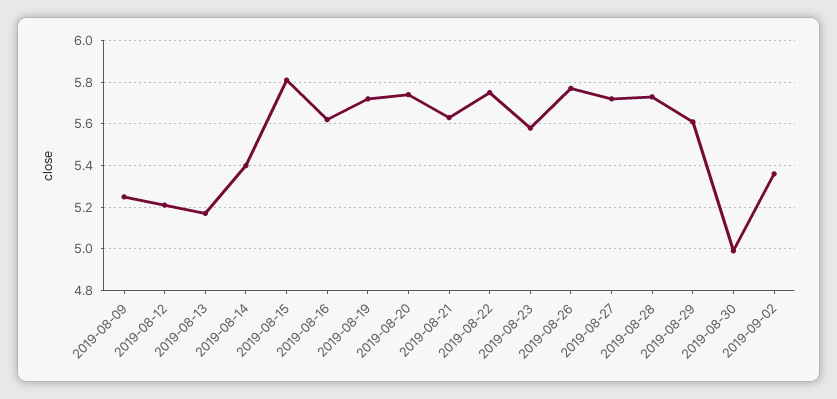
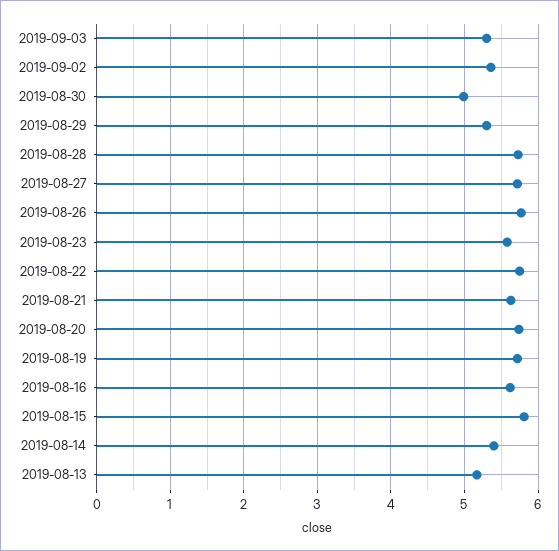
2019-08-09: 5.25 -> none
2019-08-12: 5.2 -> none
2019-08-29: 5.6 -> 5.3
2019-09-03: none -> 5.3

